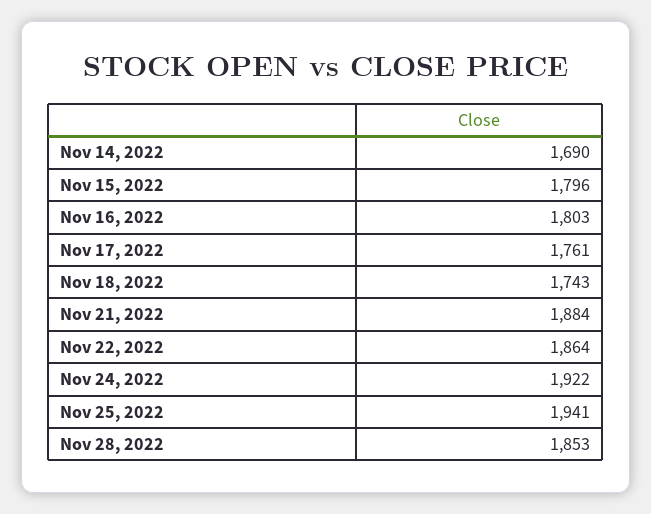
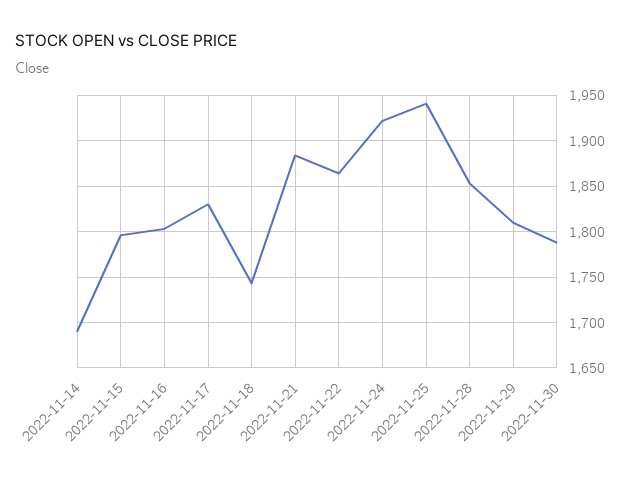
Nov 17, 2022: 1761 -> 1830
2022-11-29: none -> 1810
2022-11-30: none -> 1790

